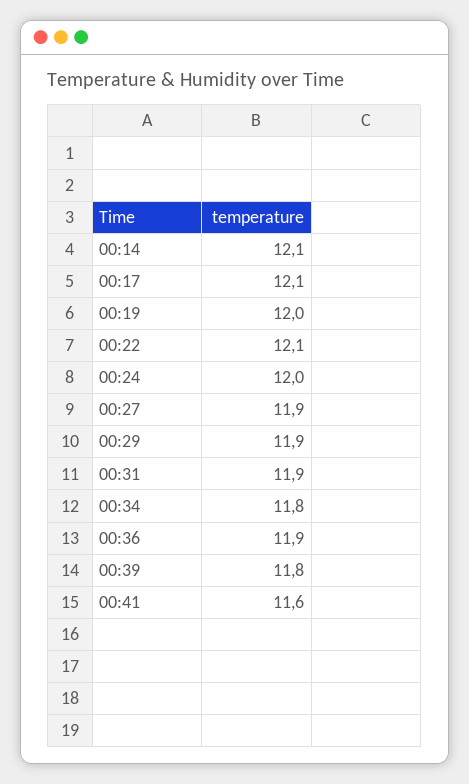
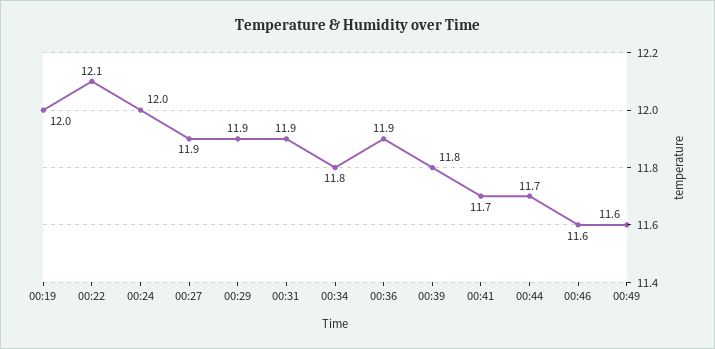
00:14: 12.1 -> none
00:17: 12.1 -> none
00:41: 11.6 -> 11.7
00:44: none -> 11.7
00:46: none -> 11.6
00:49: none -> 11.6

